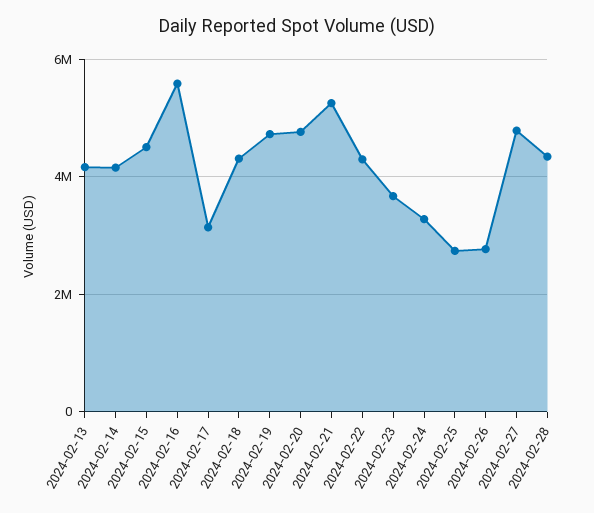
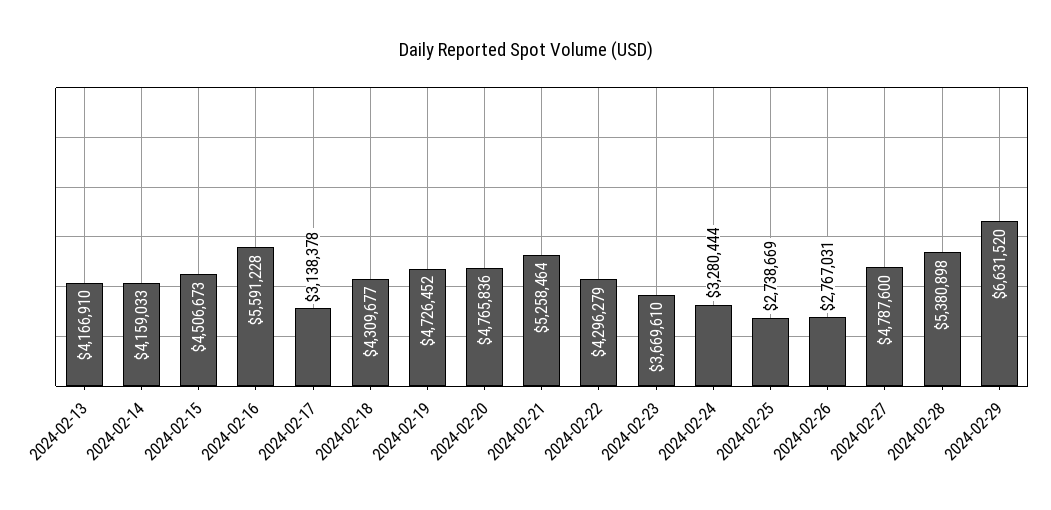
2024-02-28: 4400000 -> 5380898
2024-02-29: none -> 6631520

